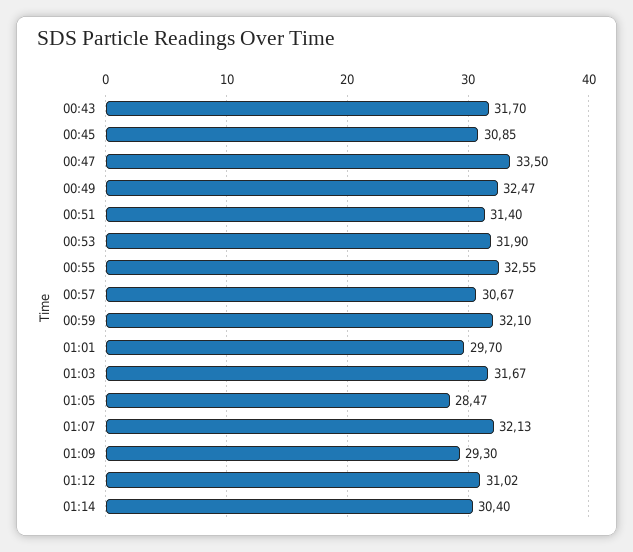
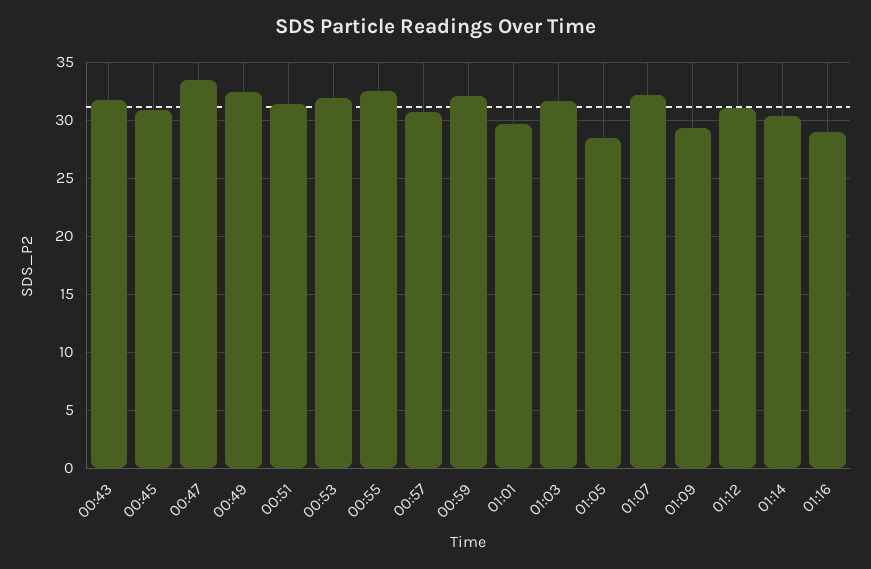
01:16: none -> 29

